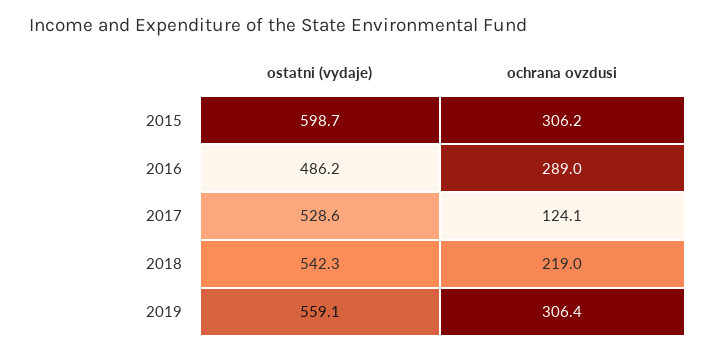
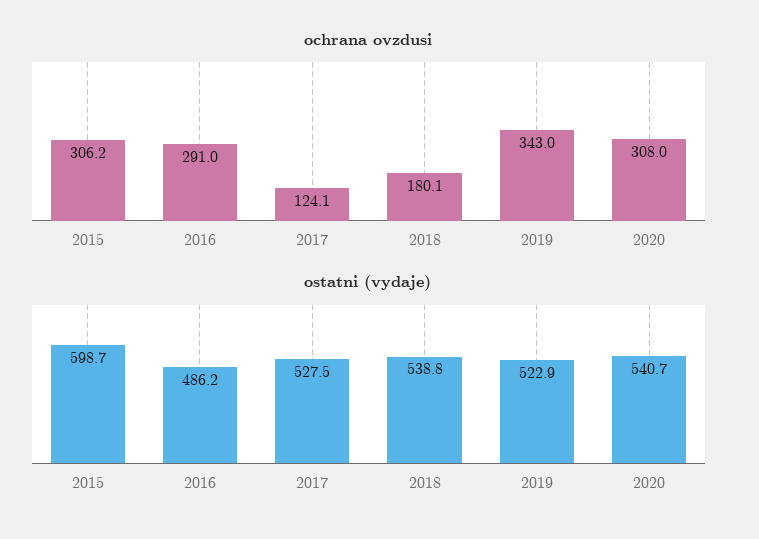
ochrana ovzdusi, 2016: 289 -> 291
ostatni (vydaje), 2017: 528.6 -> 527.5
ostatni (vydaje), 2018: 542.3 -> 538.8
ochrana ovzdusi, 2018: 219 -> 180.1
ostatni (vydaje), 2019: 559.1 -> 522.9
ochrana ovzdusi, 2019: 306.4 -> 343
ochrana ovzdusi, 2020: none -> 308
ostatni (vydaje), 2020: none -> 540.7

